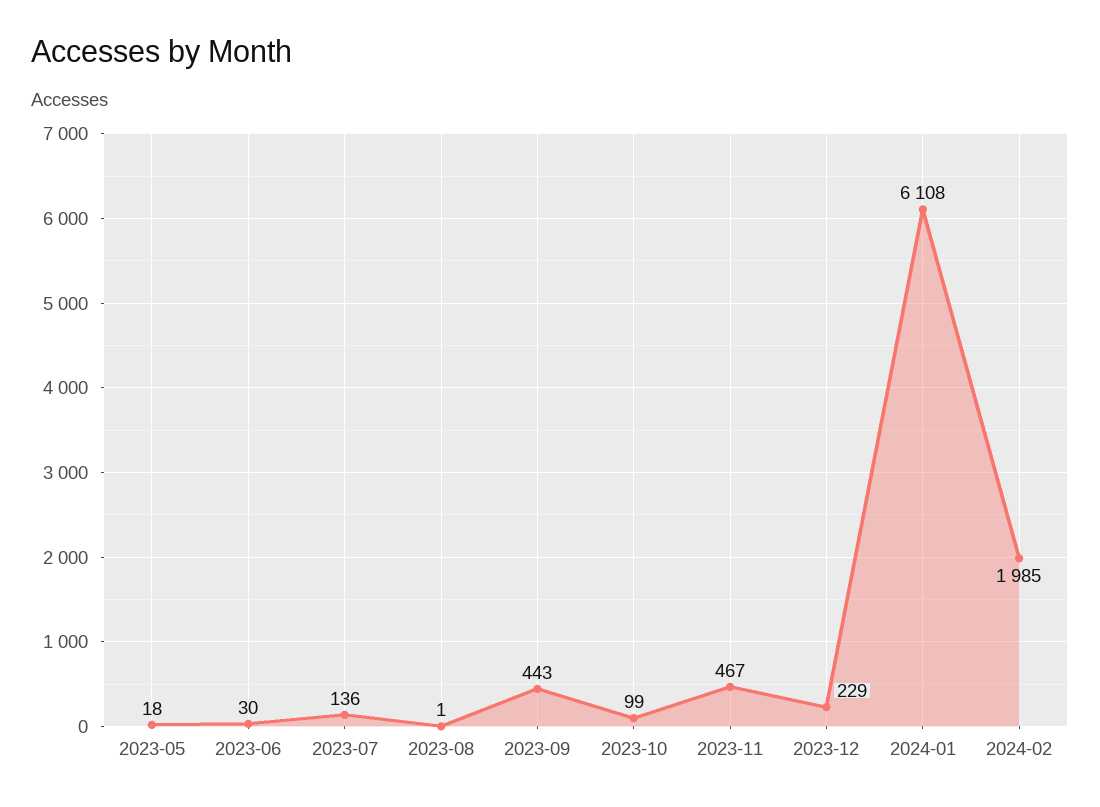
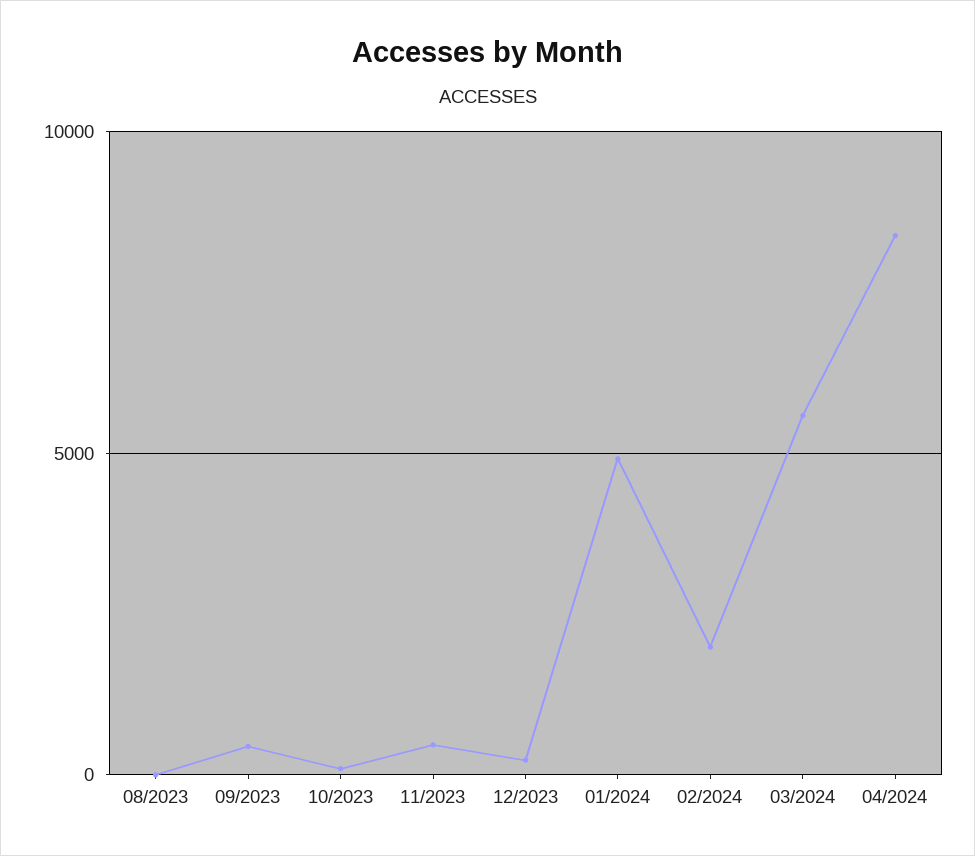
2023-05: 18 -> none
2023-06: 30 -> none
2023-07: 136 -> none
2024-01: 6108 -> 5000
03/2024: none -> 5500
04/2024: none -> 8500

